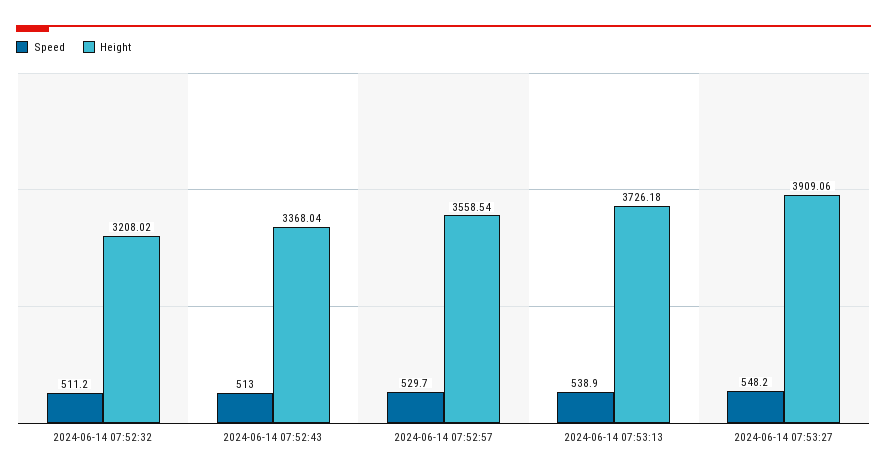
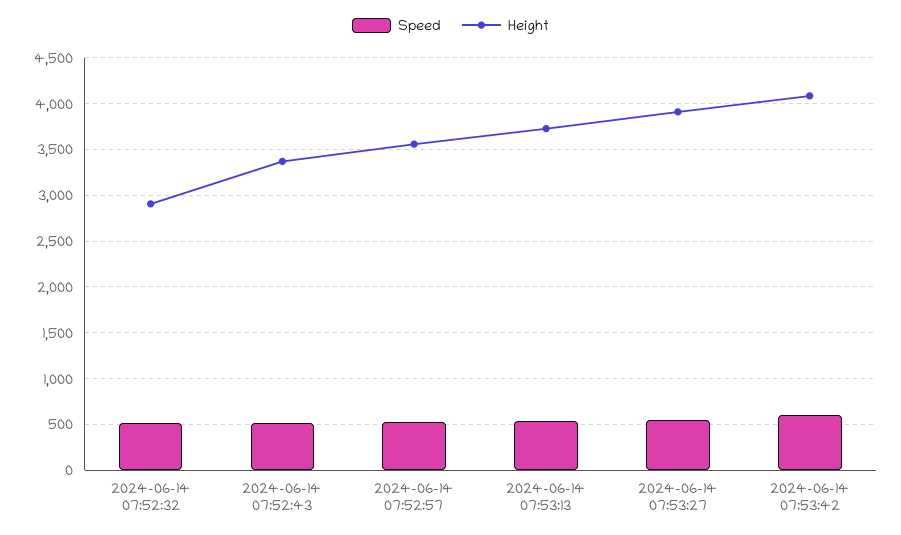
Height, 2024-06-14 07:52:32: 3208.02 -> 2900
Speed, 2024-06-14 07:53:42: none -> 600
Height, 2024-06-14 07:53:42: none -> 4100

